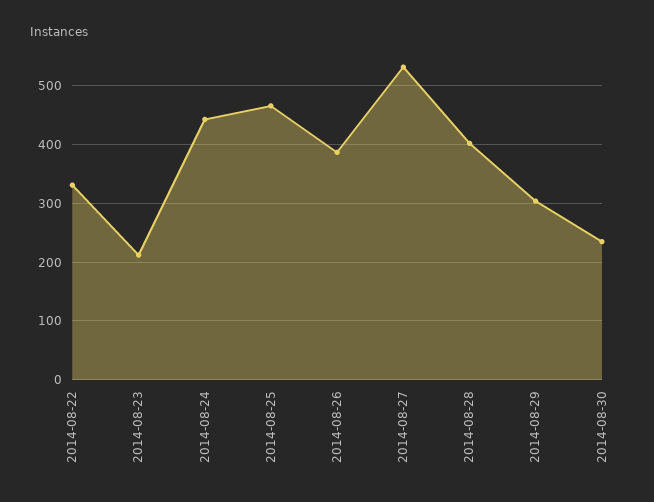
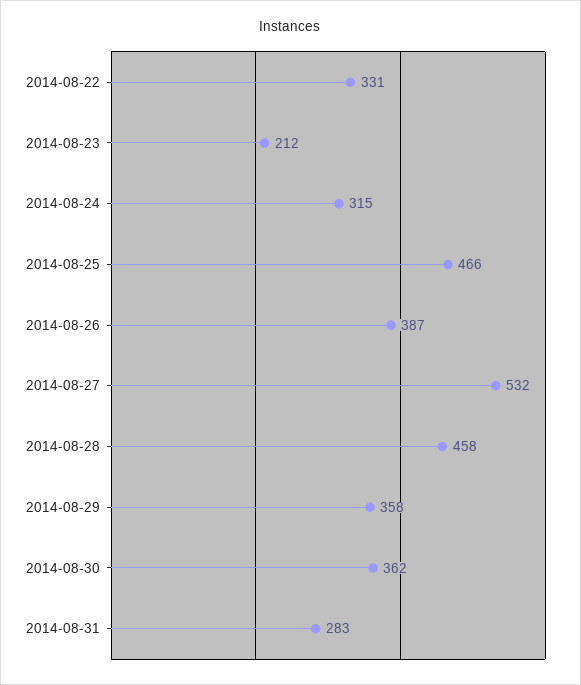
2014-08-24: 440 -> 315
2014-08-28: 400 -> 458
2014-08-29: 300 -> 358
2014-08-30: 240 -> 362
2014-08-31: none -> 283

